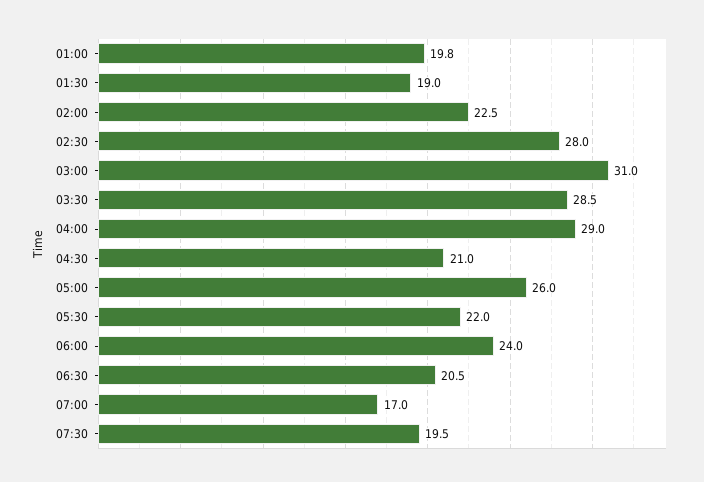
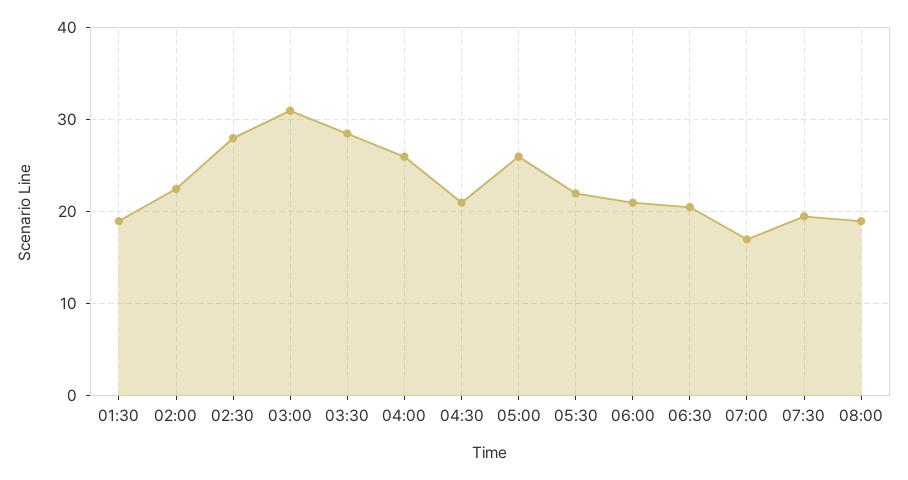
01:00: 19.8 -> none
04:00: 29 -> 26
06:00: 24 -> 21
08:00: none -> 19

